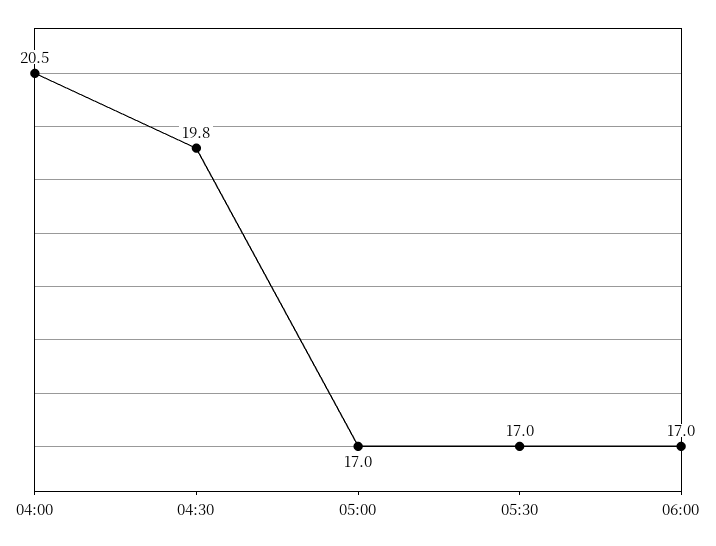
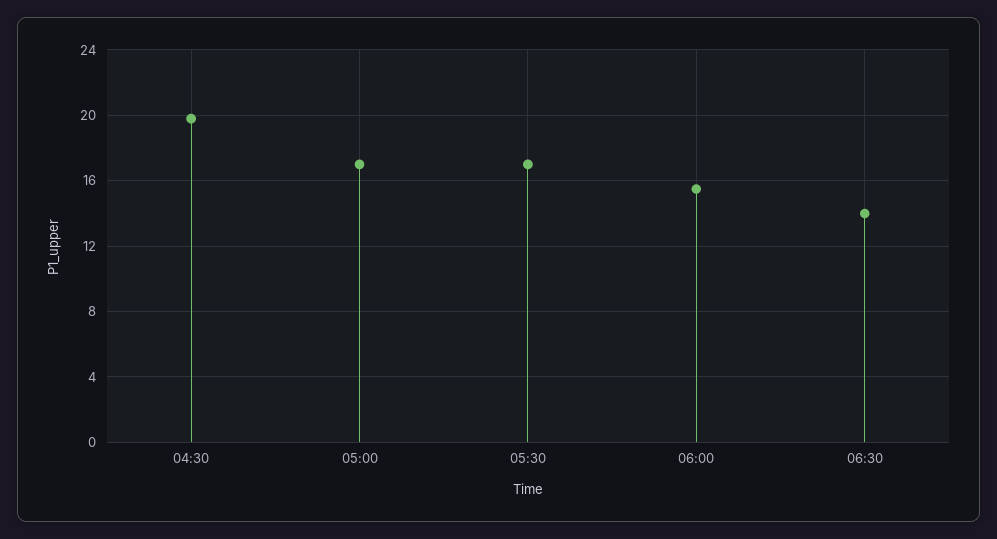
04:00: 20.5 -> none
06:00: 17 -> 15.5
06:30: none -> 14

